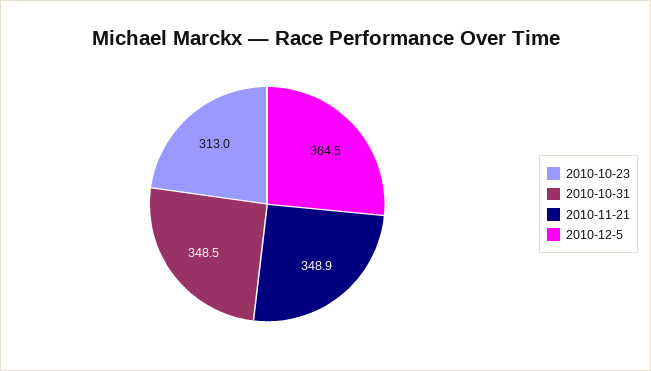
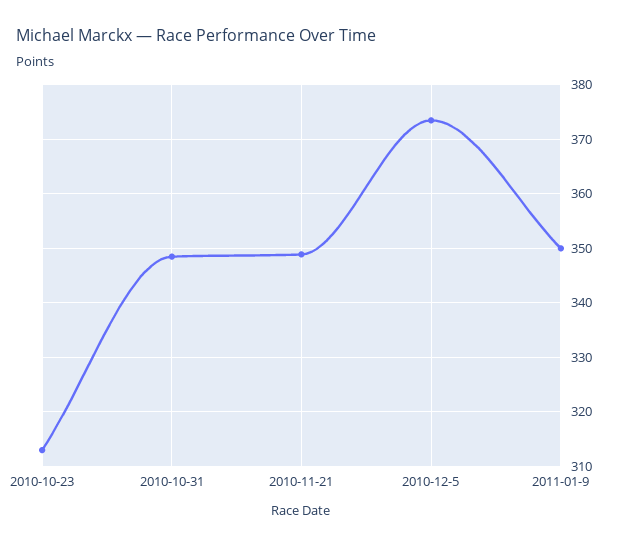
2010-12-5: 364.5 -> 374
2011-01-9: none -> 350

